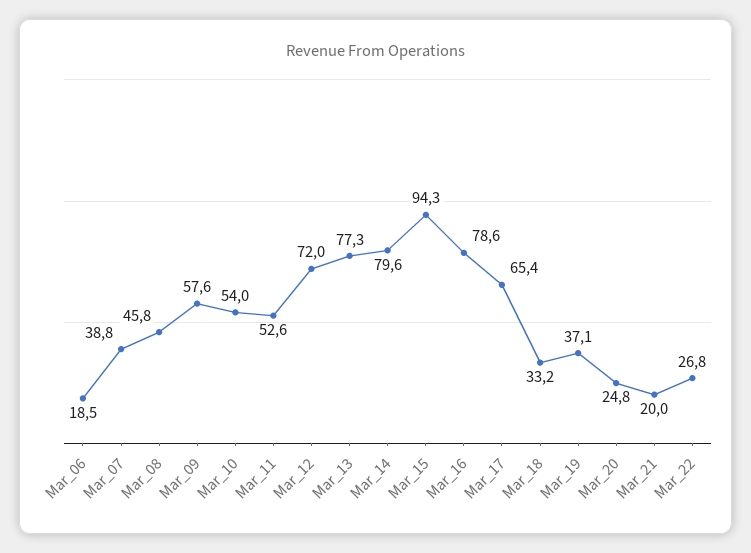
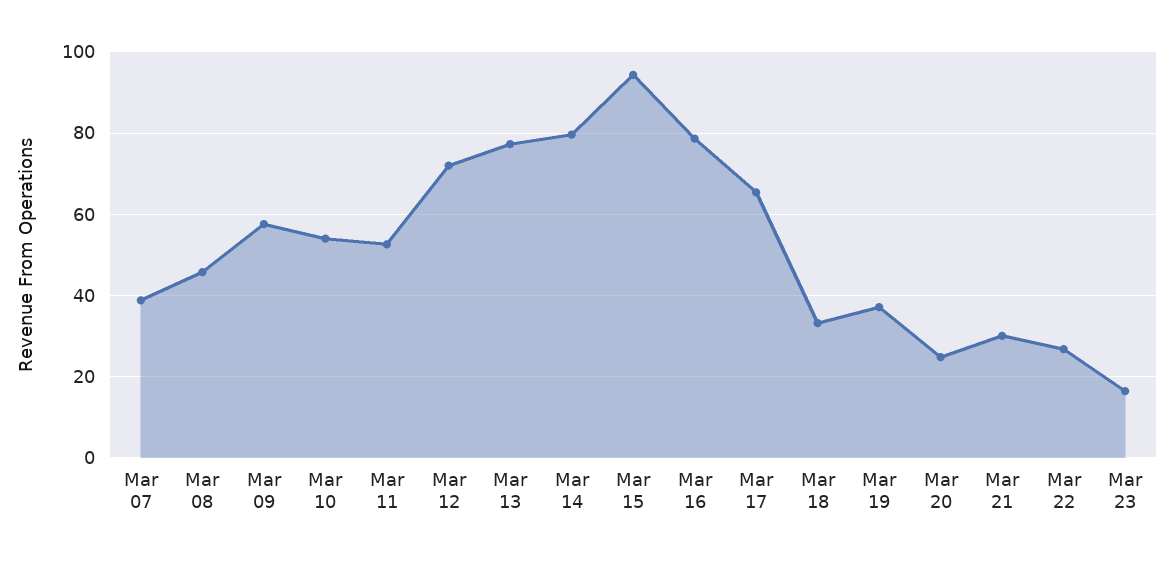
Mar_06: 18.5 -> none
Mar_21: 20 -> 30
Mar 23: none -> 16

